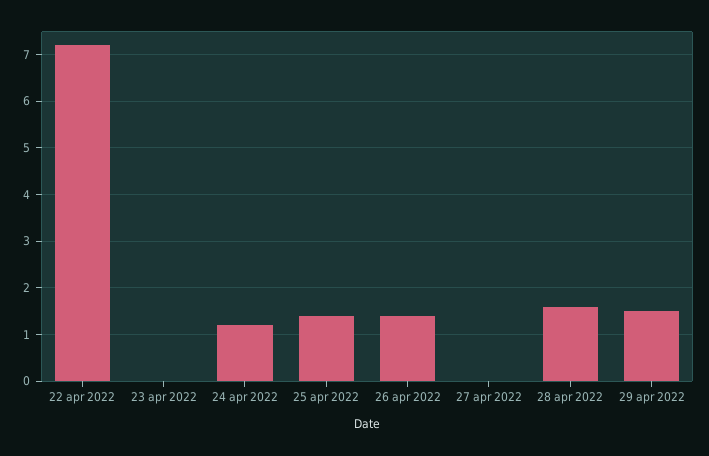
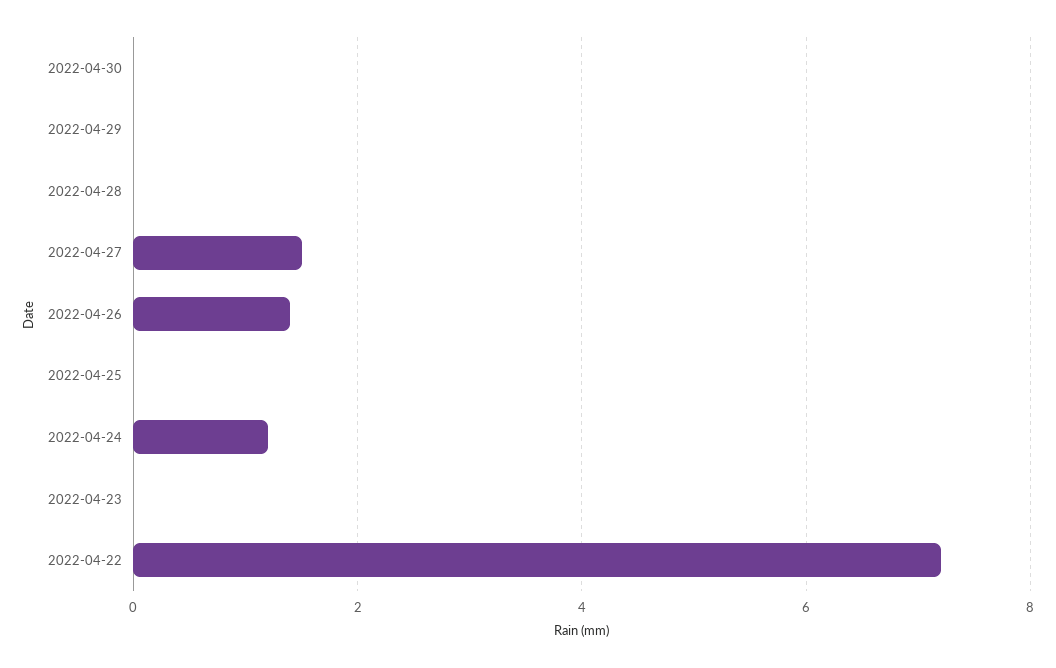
25 apr 2022: 1.5 -> 0
27 apr 2022: 0 -> 1.5
28 apr 2022: 1.5 -> 0
29 apr 2022: 1.5 -> 0
2022-04-30: none -> 0

